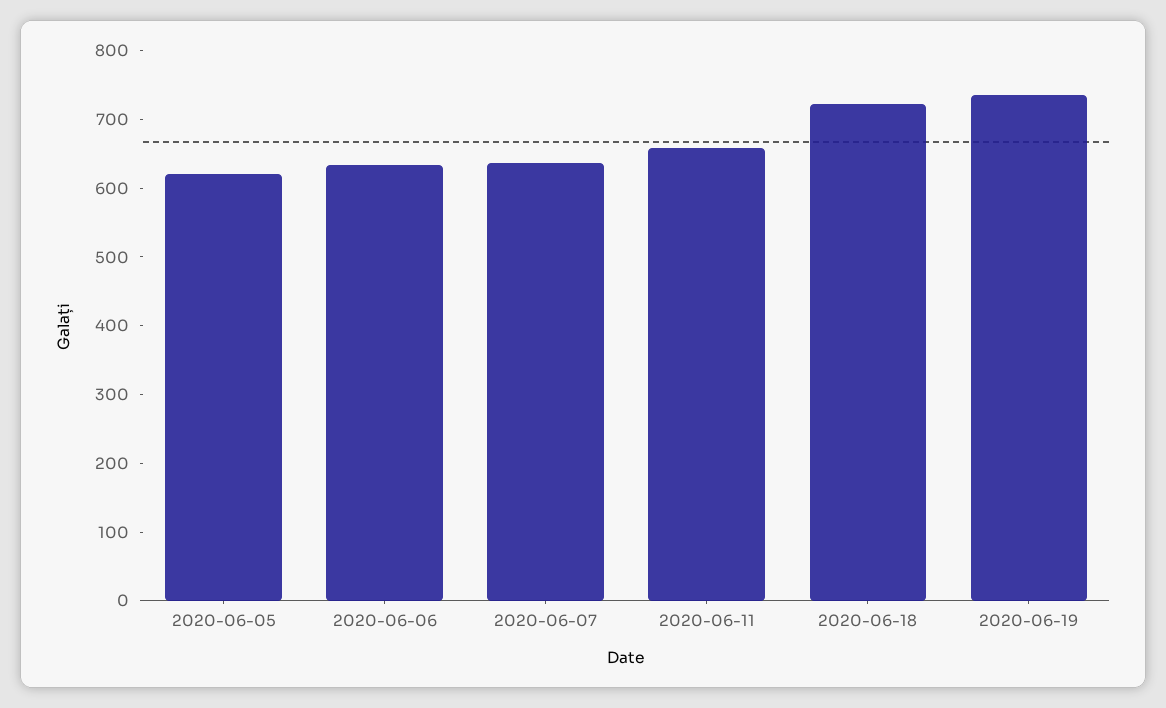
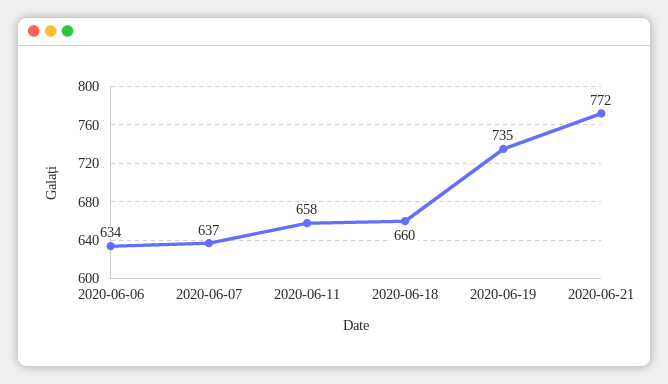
2020-06-05: 620 -> none
2020-06-18: 720 -> 660
2020-06-21: none -> 772

